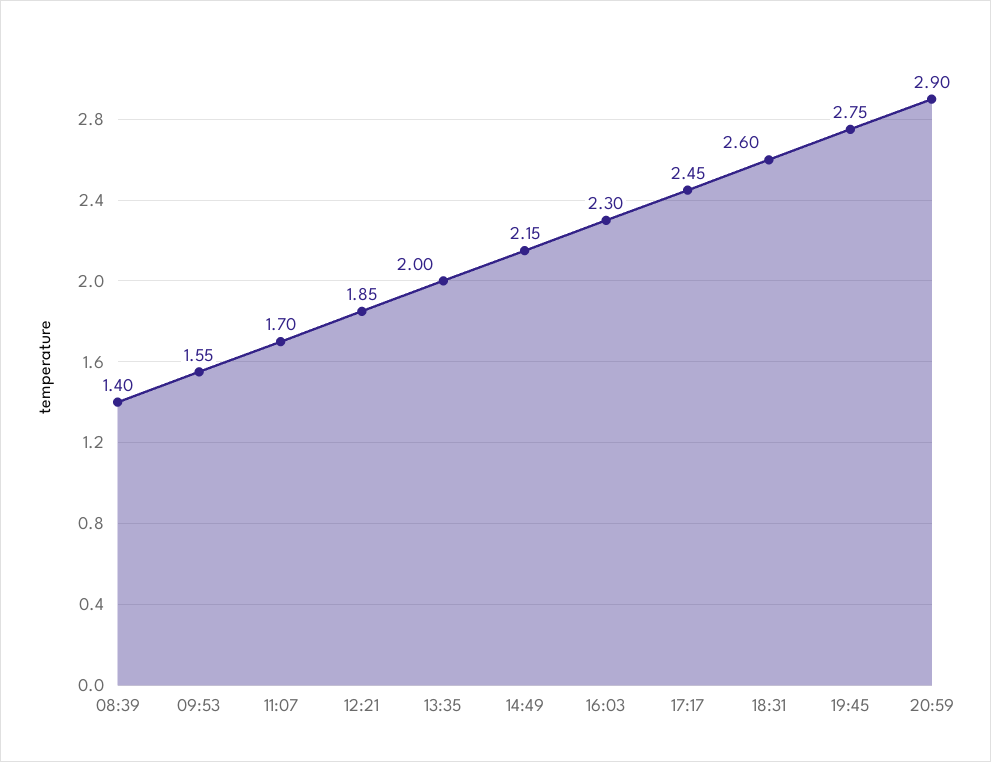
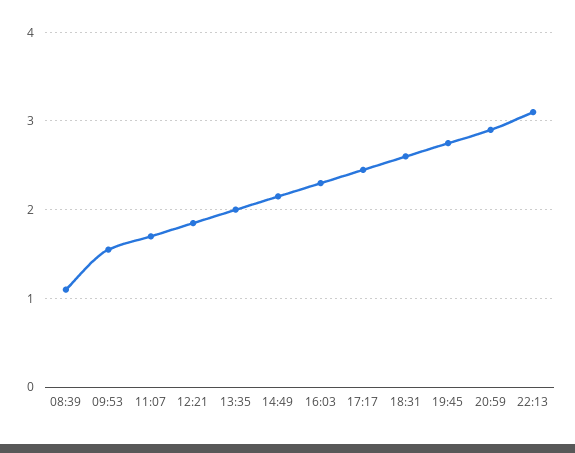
08:39: 1.4 -> 1.1
22:13: none -> 3.1

